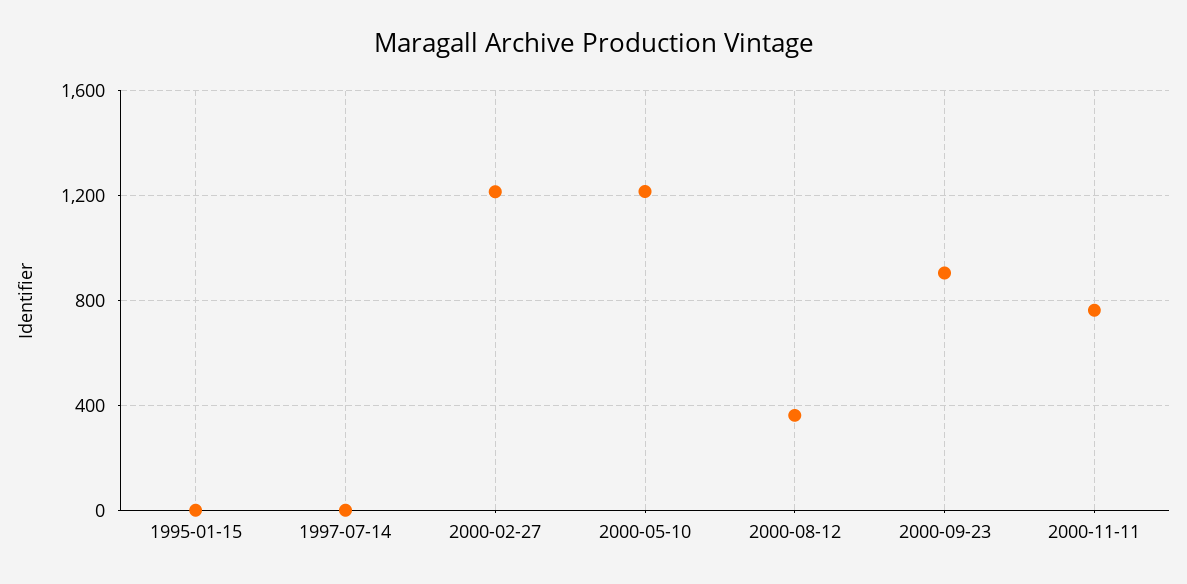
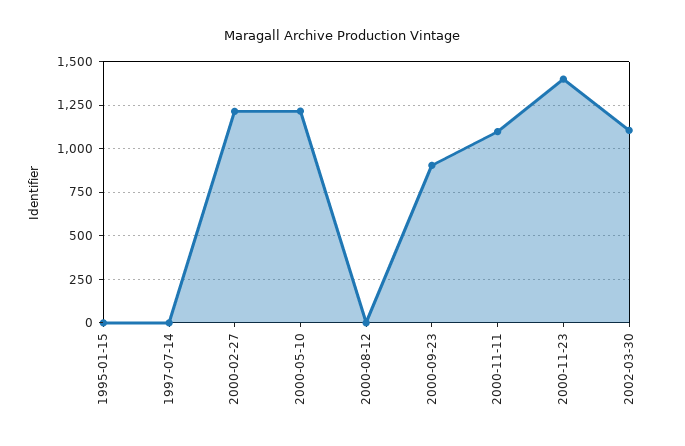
2000-08-12: 350 -> 0
2000-11-11: 750 -> 1100
2000-11-23: none -> 1400
2002-03-30: none -> 1100

